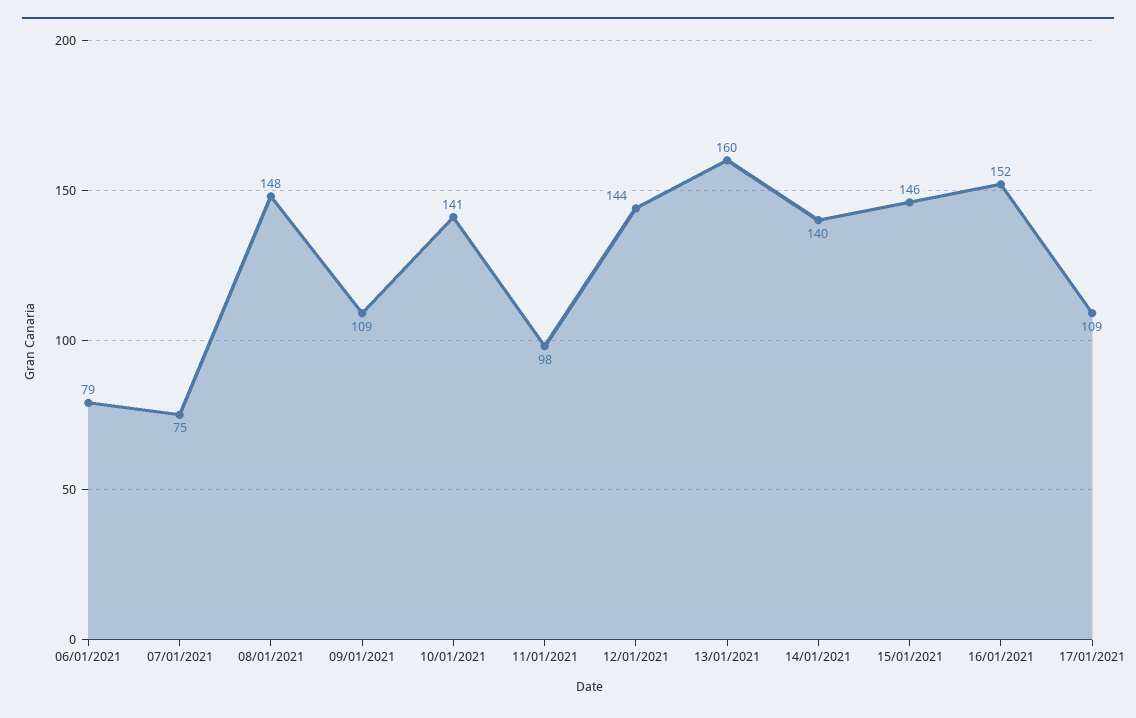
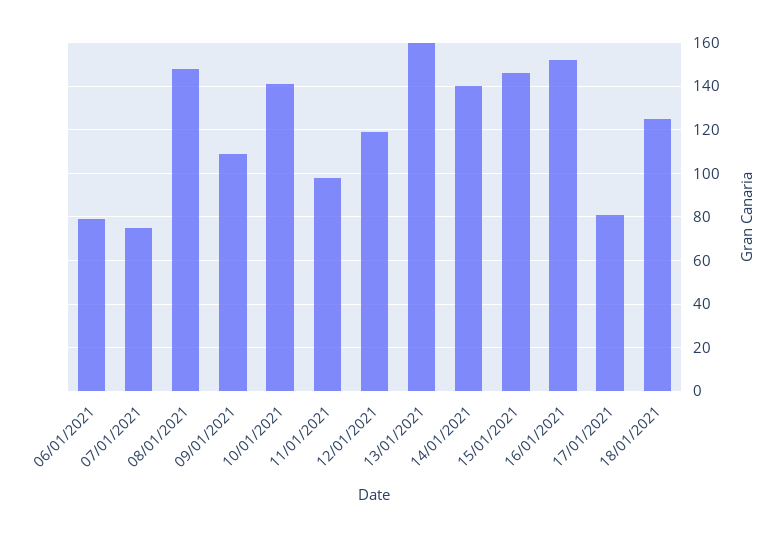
12/01/2021: 144 -> 120
17/01/2021: 109 -> 80
18/01/2021: none -> 125

